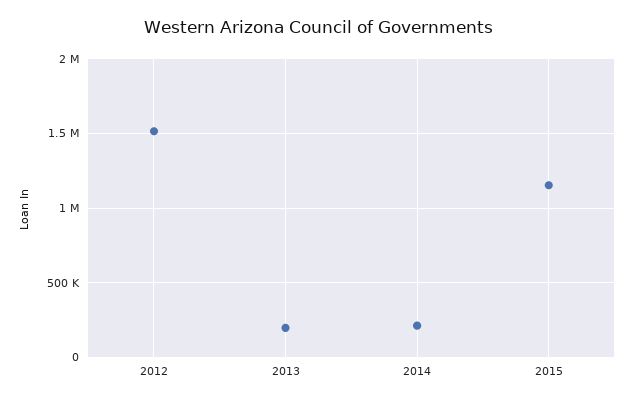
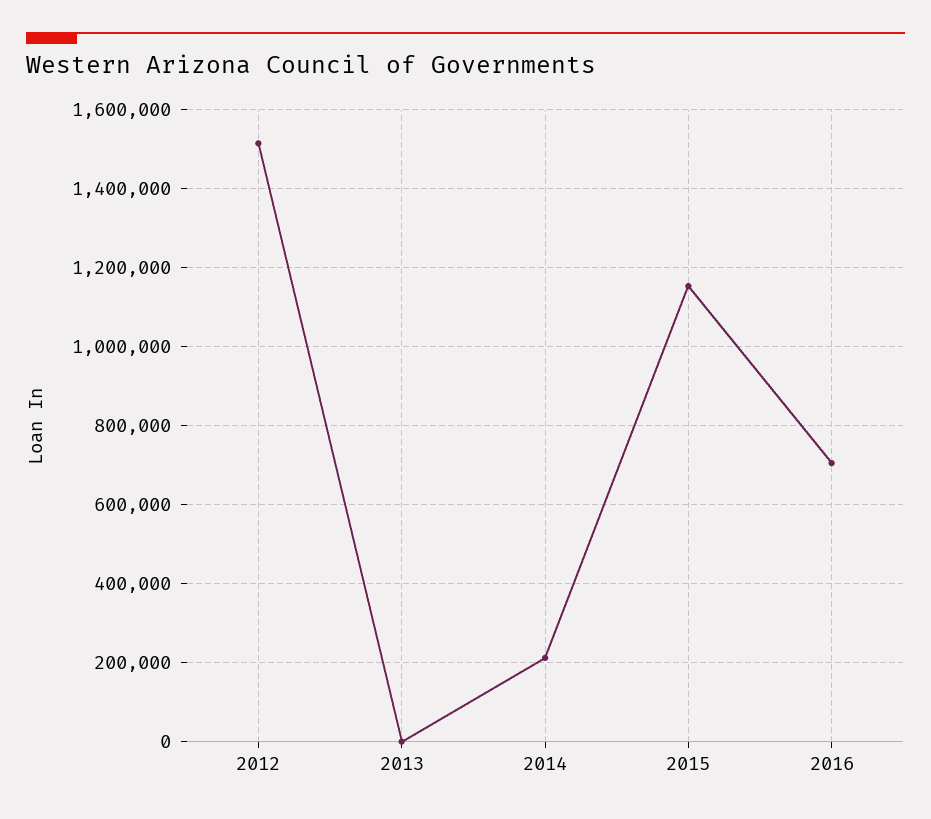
2013: 200000 -> 0
2016: none -> 700000

